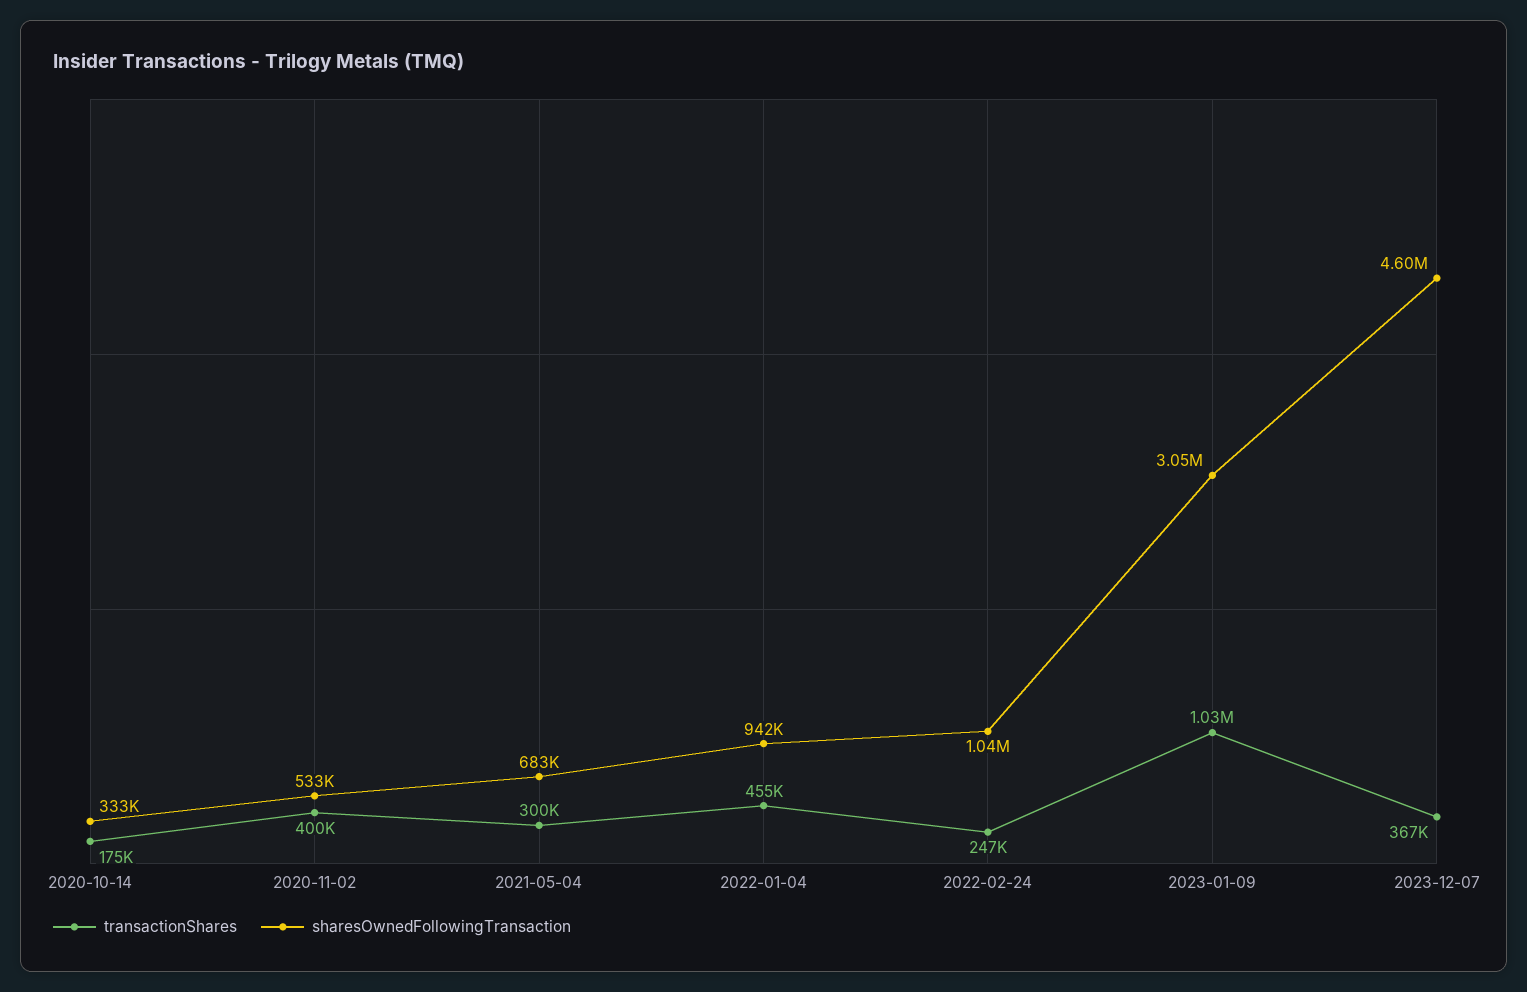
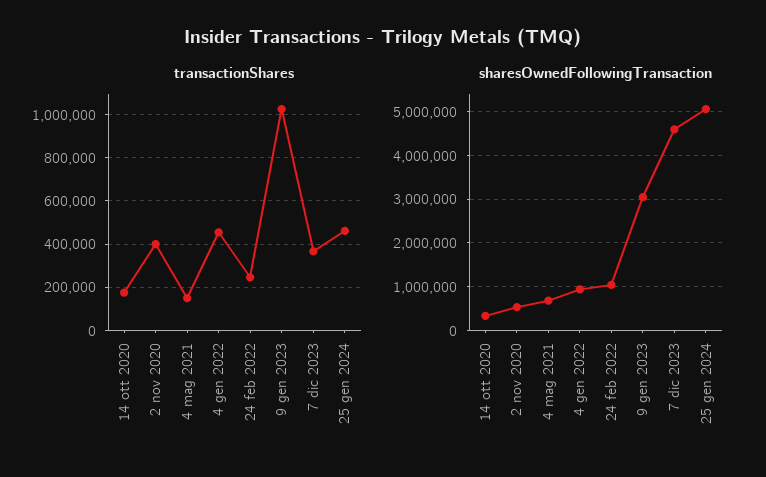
transactionShares, 2021-05-04: 300000 -> 150000
transactionShares, 25 gen 2024: none -> 450000
sharesOwnedFollowingTransaction, 25 gen 2024: none -> 5000000

